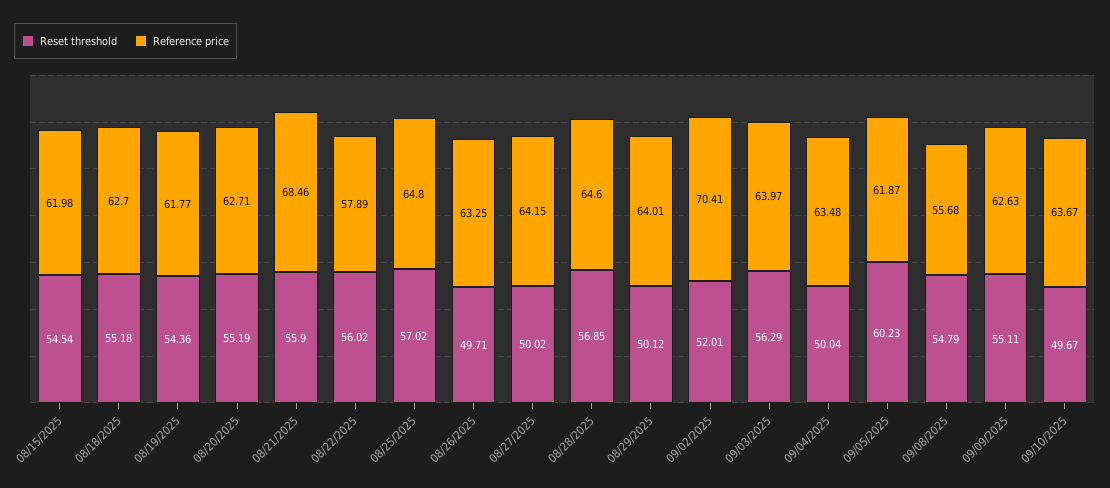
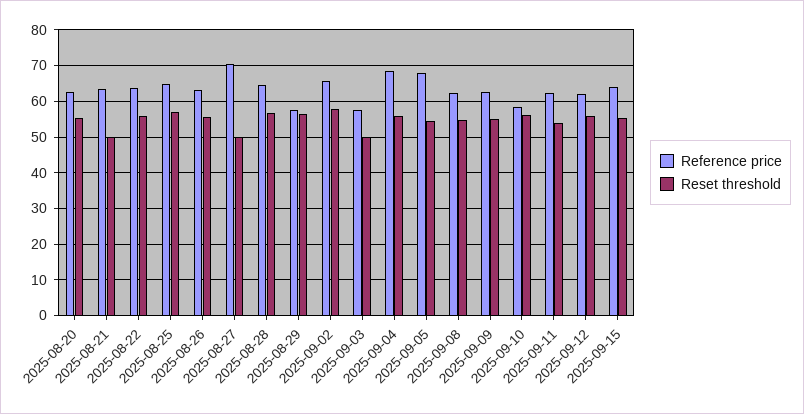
Reset threshold, 08/15/2025: 54.54 -> none
Reference price, 08/15/2025: 61.98 -> none
Reset threshold, 08/18/2025: 55.18 -> none
Reference price, 08/18/2025: 62.7 -> none
Reset threshold, 08/19/2025: 54.36 -> none
Reference price, 08/19/2025: 61.77 -> none
Reset threshold, 08/21/2025: 55.9 -> 50
Reference price, 08/21/2025: 68.46 -> 64
Reference price, 08/22/2025: 57.89 -> 64
Reset threshold, 08/26/2025: 49.71 -> 56
Reference price, 08/27/2025: 64.15 -> 70
Reset threshold, 08/29/2025: 50.12 -> 56
Reference price, 08/29/2025: 64.01 -> 58
Reset threshold, 09/02/2025: 52.01 -> 58
Reference price, 09/02/2025: 70.41 -> 66
Reset threshold, 09/03/2025: 56.29 -> 50
Reference price, 09/03/2025: 63.97 -> 58
Reset threshold, 09/04/2025: 50.04 -> 56
Reference price, 09/04/2025: 63.48 -> 68
Reset threshold, 09/05/2025: 60.23 -> 54
Reference price, 09/05/2025: 61.87 -> 68
Reference price, 09/08/2025: 55.68 -> 62
Reset threshold, 09/10/2025: 49.67 -> 56
Reference price, 09/10/2025: 63.67 -> 58
Reference price, 2025-09-11: none -> 62
Reset threshold, 2025-09-11: none -> 54
Reference price, 2025-09-12: none -> 62
Reset threshold, 2025-09-12: none -> 56
Reference price, 2025-09-15: none -> 64
Reset threshold, 2025-09-15: none -> 56

